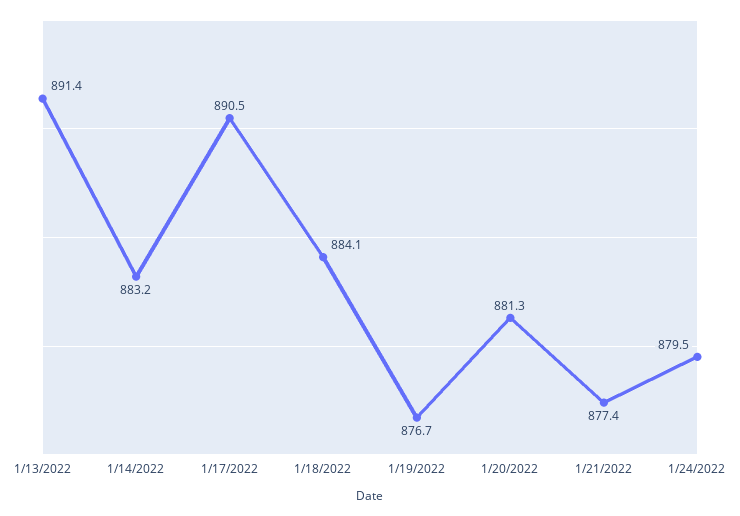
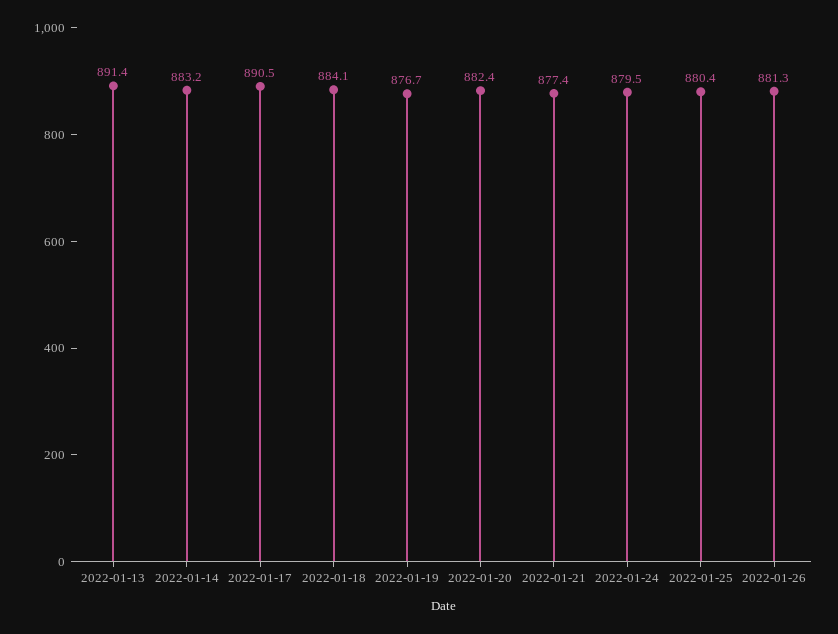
1/20/2022: 881.3 -> 882.4
2022-01-25: none -> 880.4
2022-01-26: none -> 881.3

